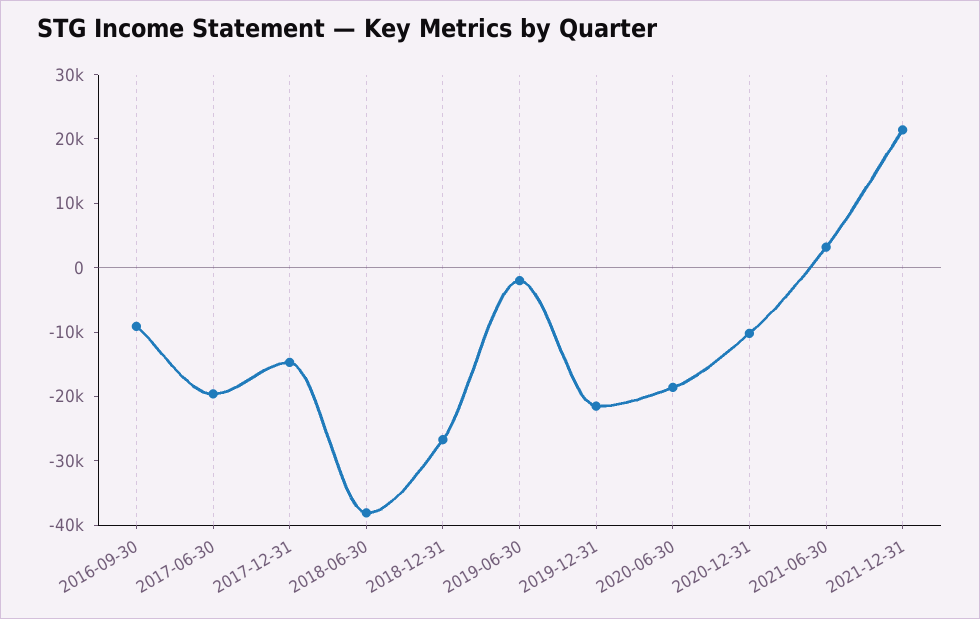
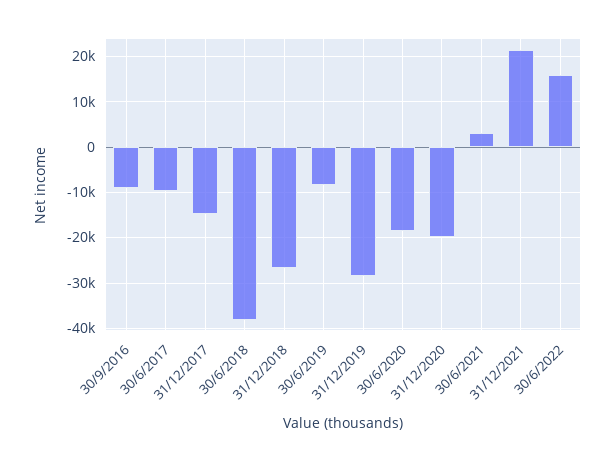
2017-06-30: -20000 -> -10000
2019-06-30: -2000 -> -8000
2019-12-31: -22000 -> -28000
2020-12-31: -10000 -> -20000
30/6/2022: none -> 16000

